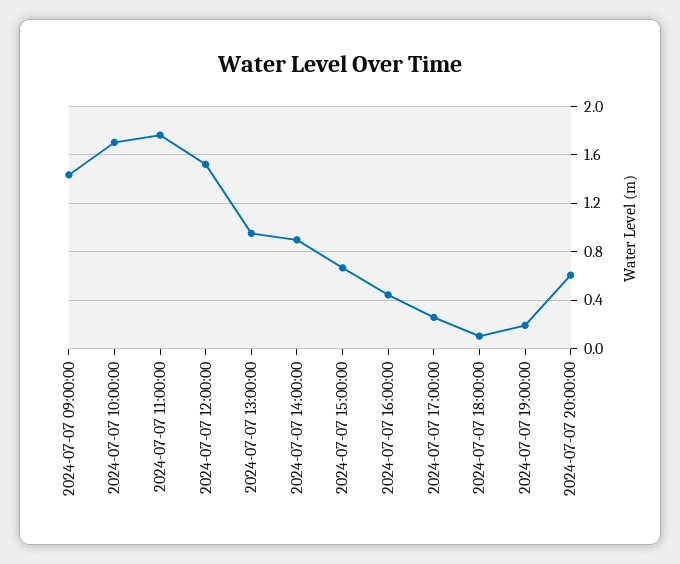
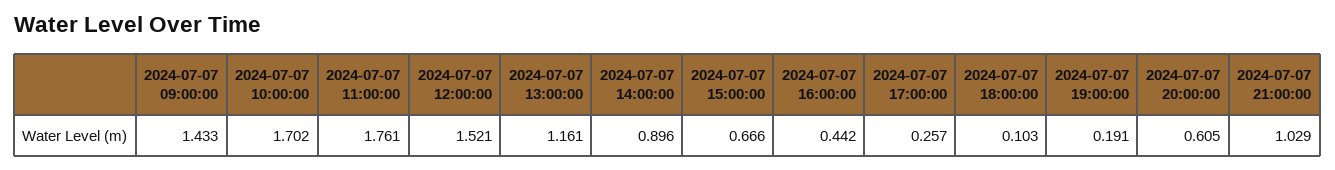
2024-07-07 13:00:00: 0.95 -> 1.161
2024-07-07 21:00:00: none -> 1.029

